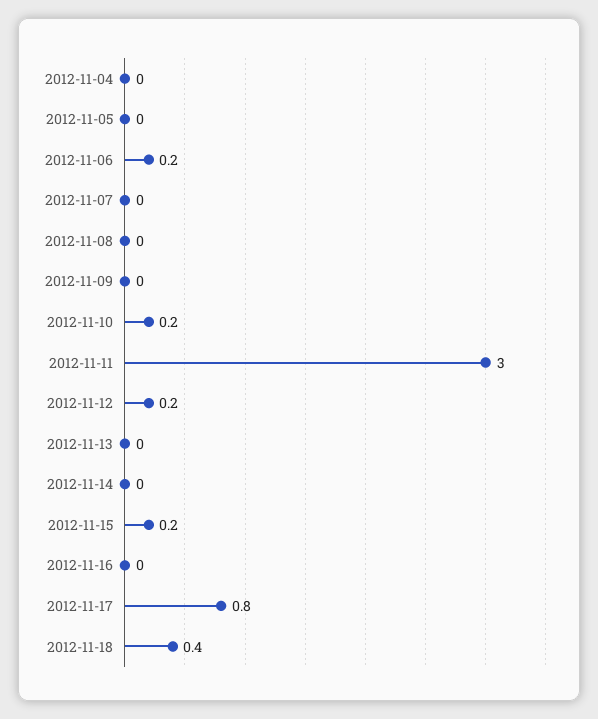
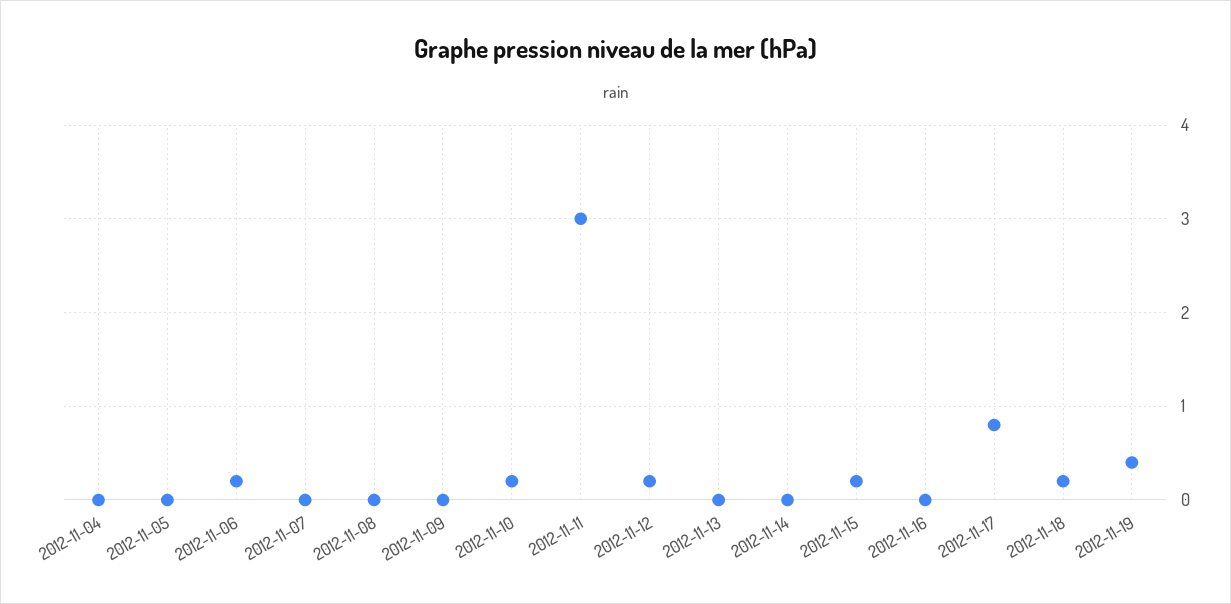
2012-11-18: 0.4 -> 0.2
2012-11-19: none -> 0.4

